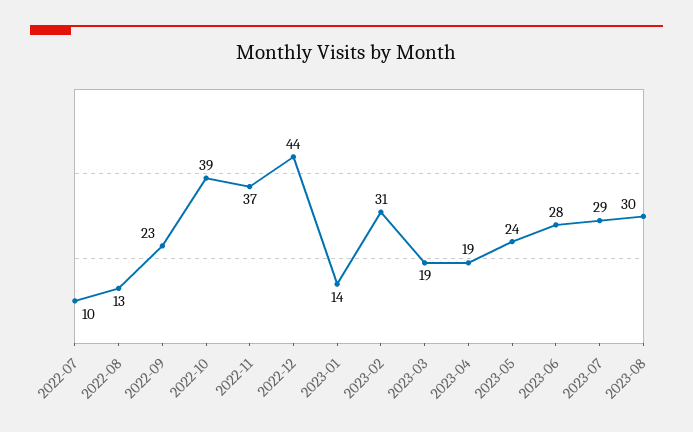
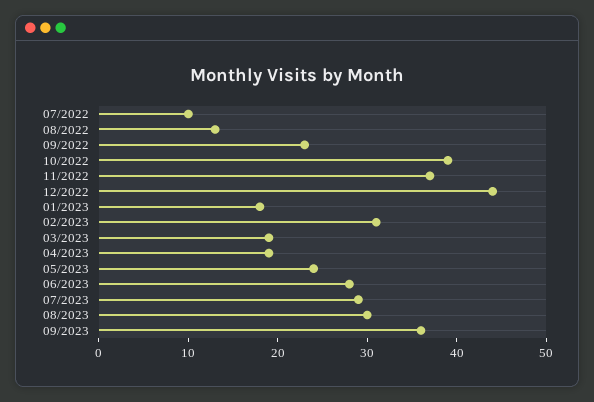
2023-01: 14 -> 18
09/2023: none -> 36

